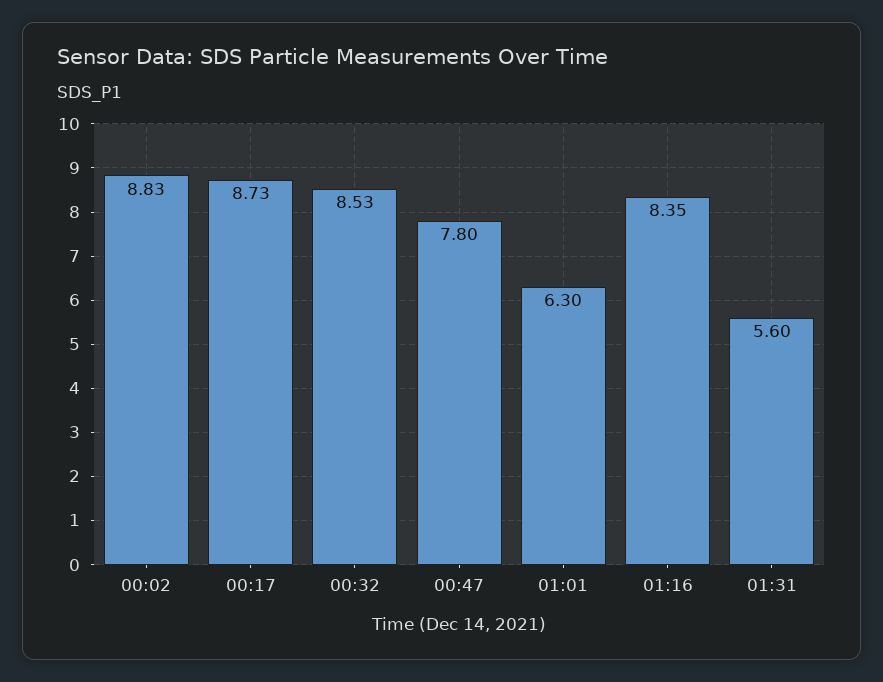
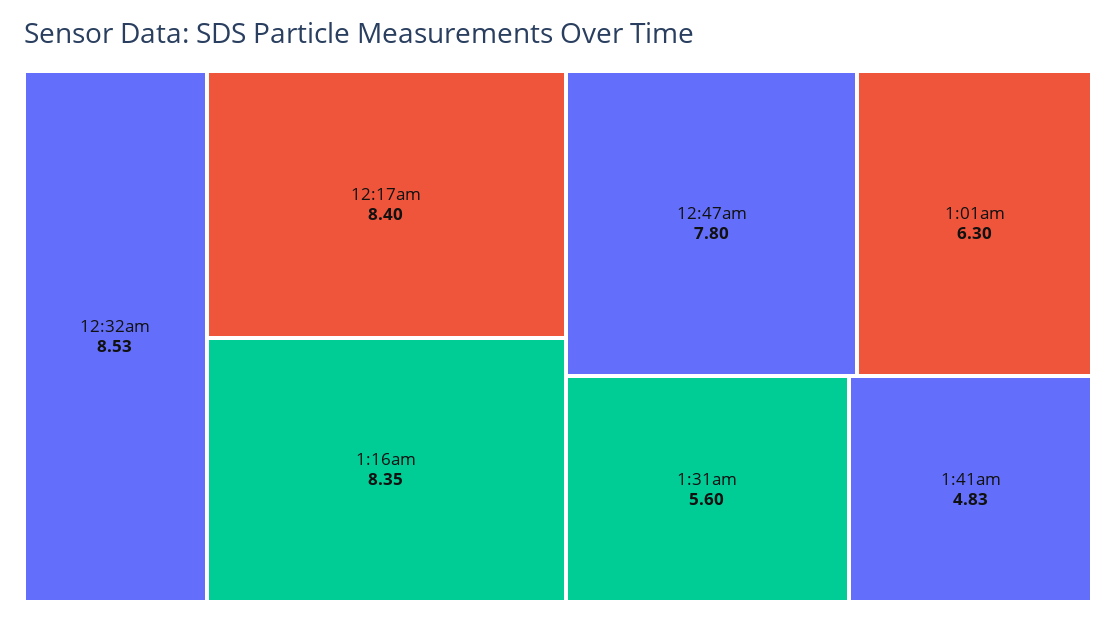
00:02: 8.83 -> none
00:17: 8.73 -> 8.4
1:41am: none -> 4.83

